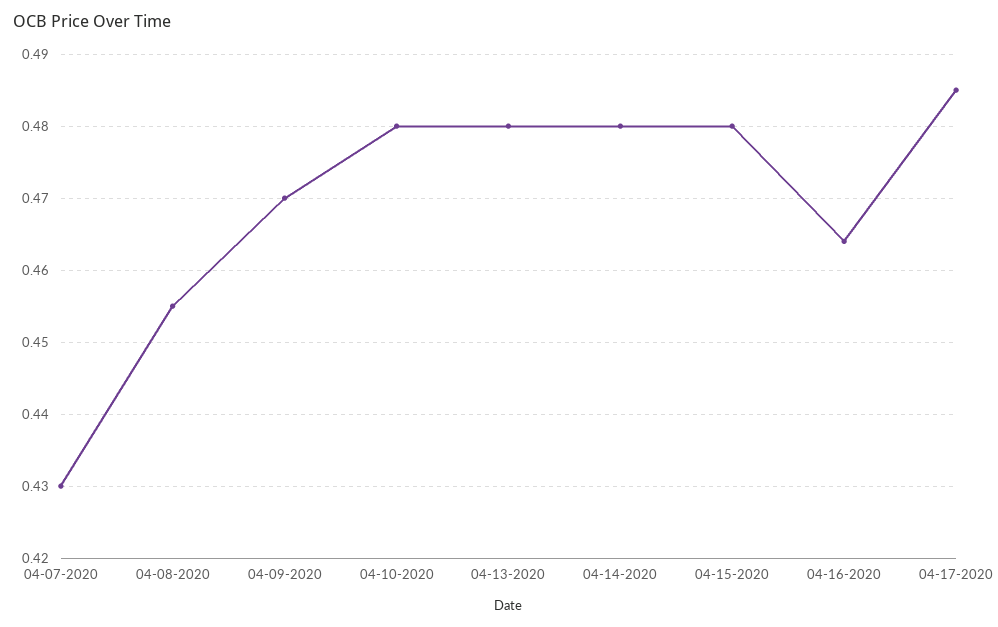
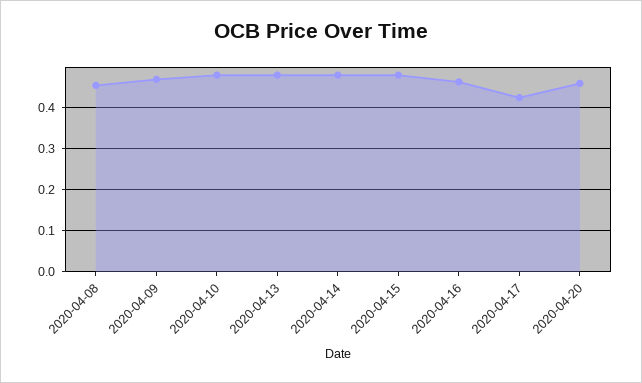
04-07-2020: 0.43 -> none
04-17-2020: 0.485 -> 0.42
2020-04-20: none -> 0.46

